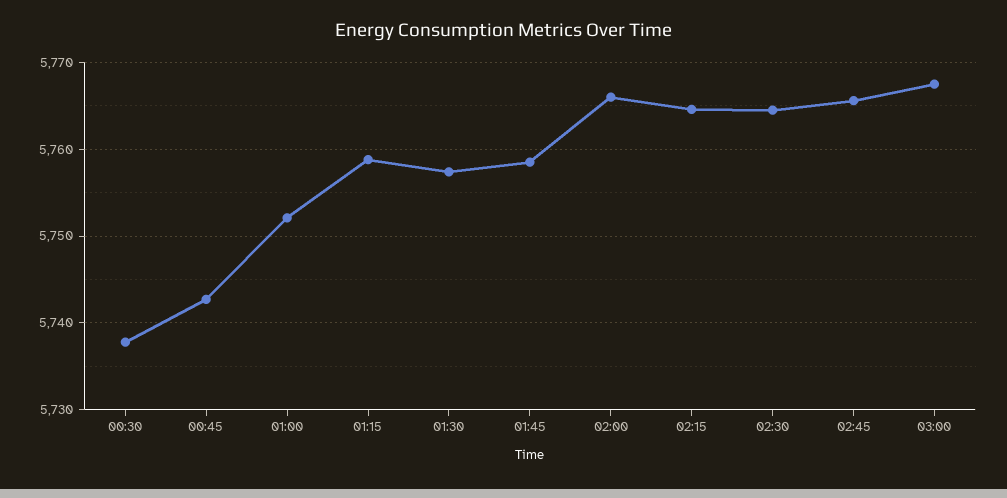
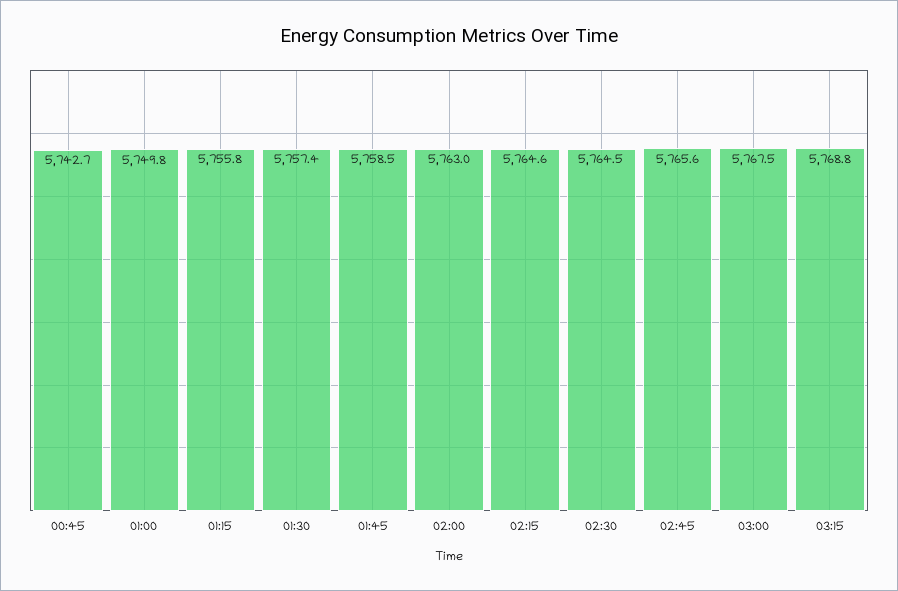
00:30: 5738 -> none
01:00: 5752 -> 5749.8
01:15: 5759 -> 5755.8
02:00: 5766 -> 5763
03:15: none -> 5768.8

